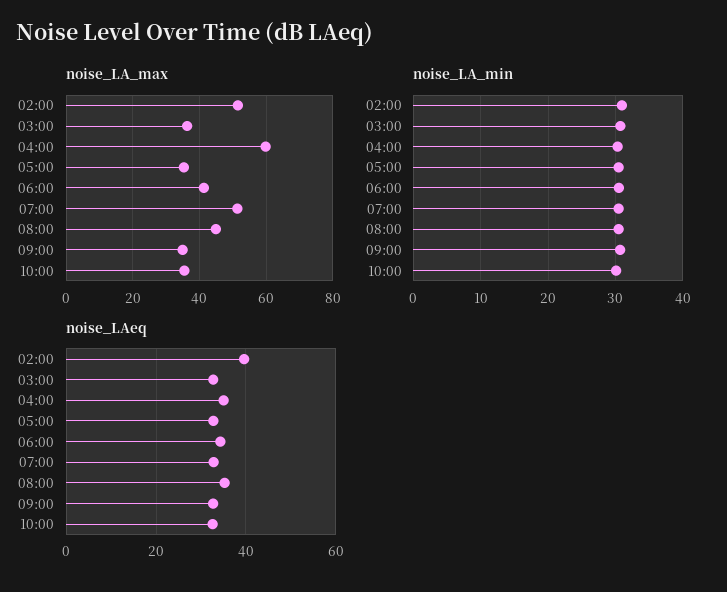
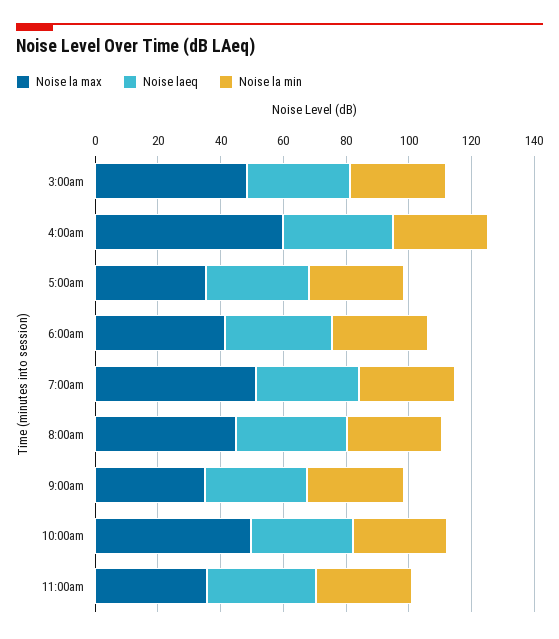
noise_LA_max, 02:00: 52 -> none
noise_LA_max, 03:00: 36 -> 50
noise_LA_max, 10:00: 36 -> 50
noise_LA_min, 02:00: 31 -> none
noise_LAeq, 02:00: 40 -> none
noise_LA_max, 11:00am: none -> 35
noise_LAeq, 11:00am: none -> 35
noise_LA_min, 11:00am: none -> 30

